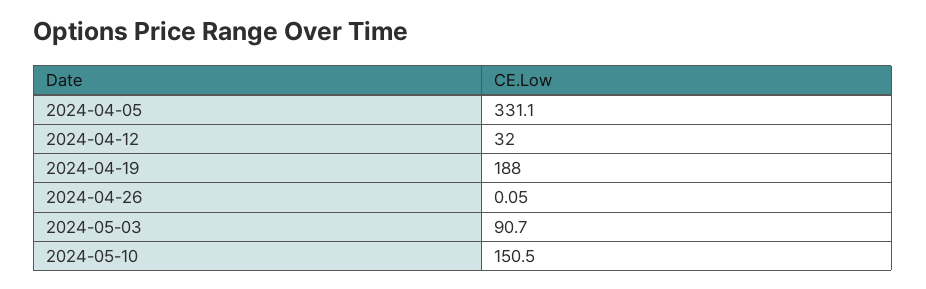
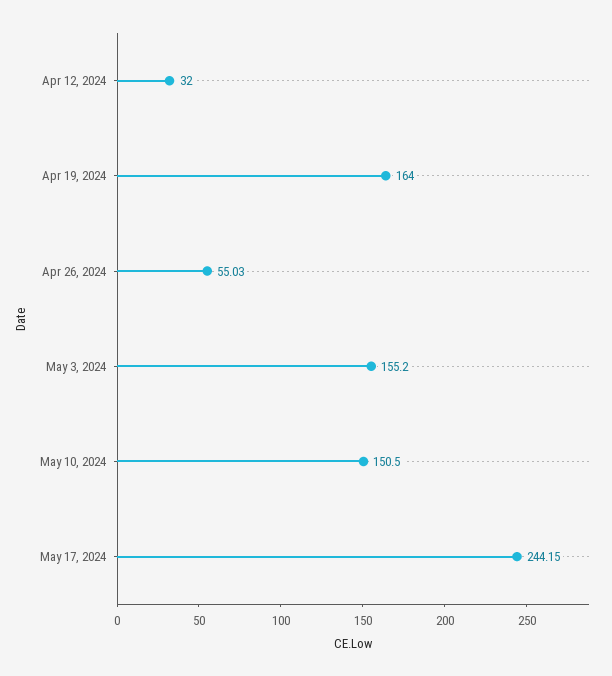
2024-04-05: 331.1 -> none
2024-04-19: 188 -> 164
2024-04-26: 0.05 -> 55.03
2024-05-03: 90.7 -> 155.2
May 17, 2024: none -> 244.15

